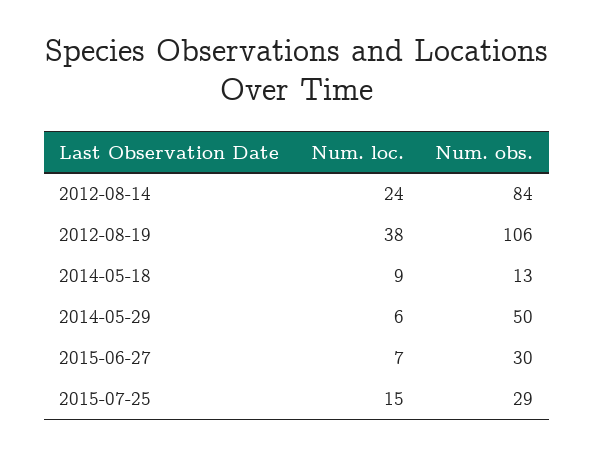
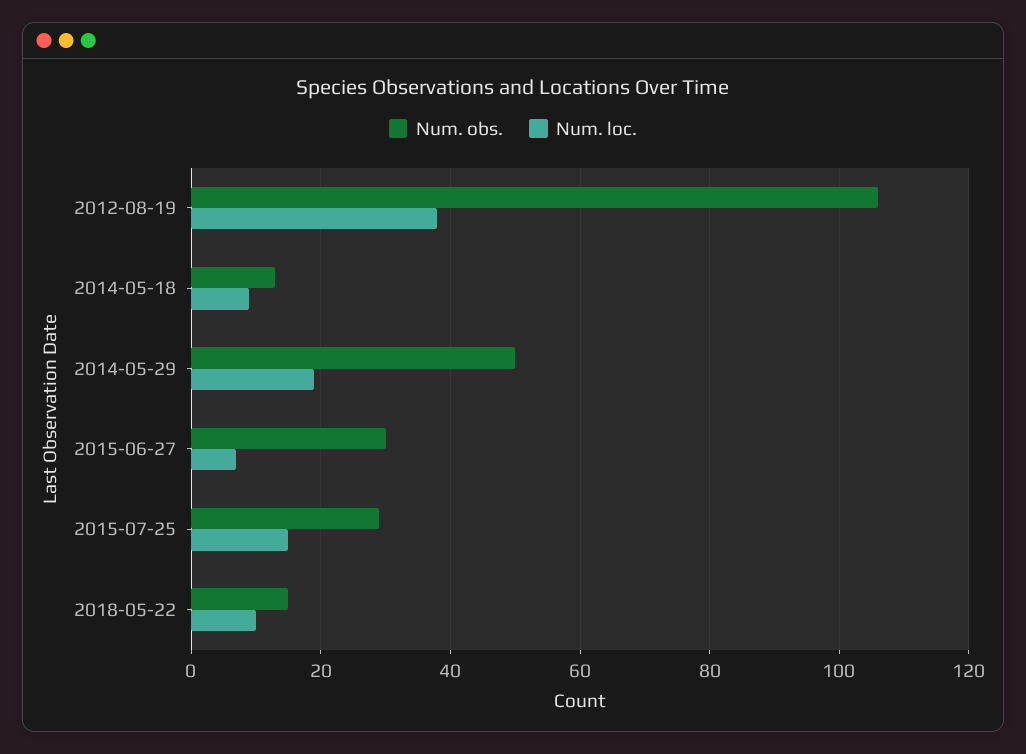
Num. loc., 2012-08-14: 24 -> none
Num. obs., 2012-08-14: 84 -> none
Num. loc., 2014-05-29: 6 -> 20
Num. obs., 2018-05-22: none -> 15
Num. loc., 2018-05-22: none -> 10

